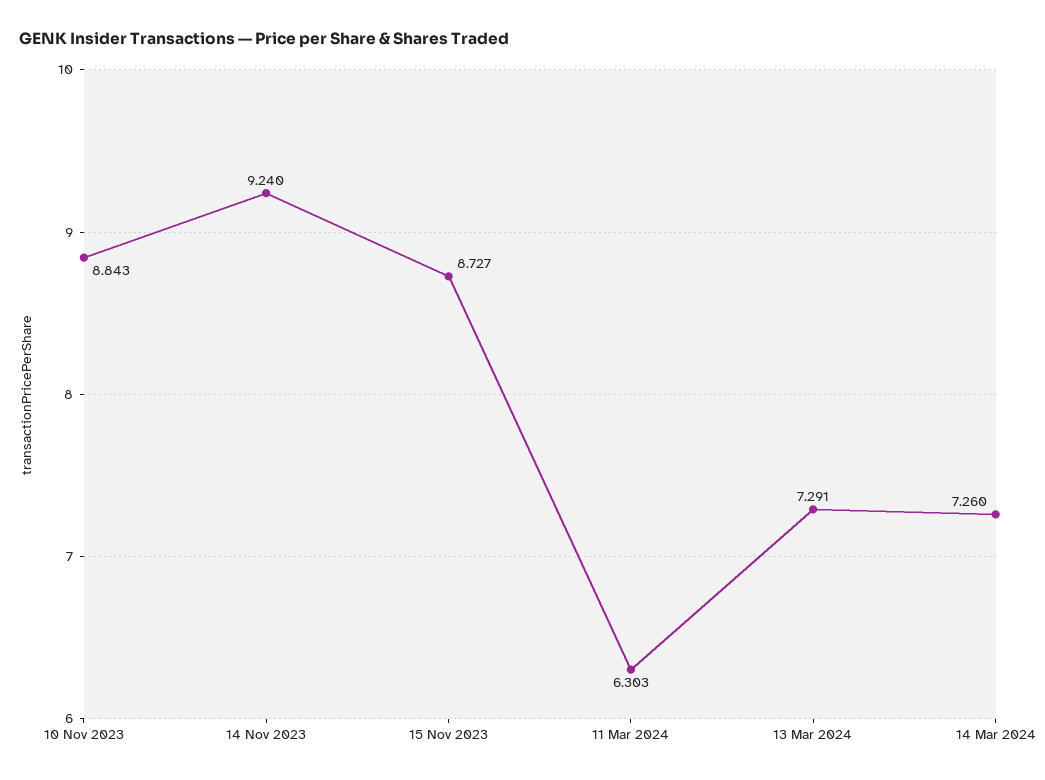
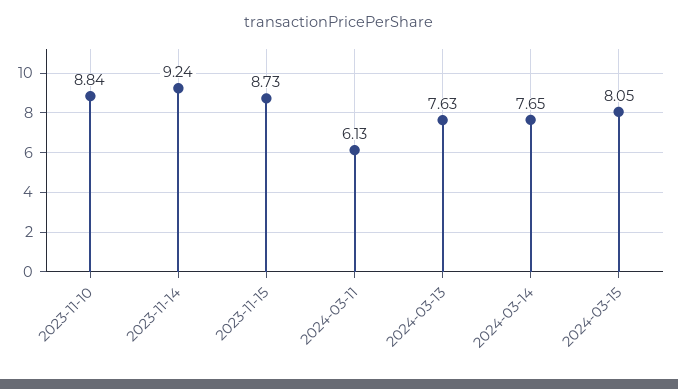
11 Mar 2024: 6.303 -> 6.13
13 Mar 2024: 7.291 -> 7.63
14 Mar 2024: 7.26 -> 7.65
2024-03-15: none -> 8.05

